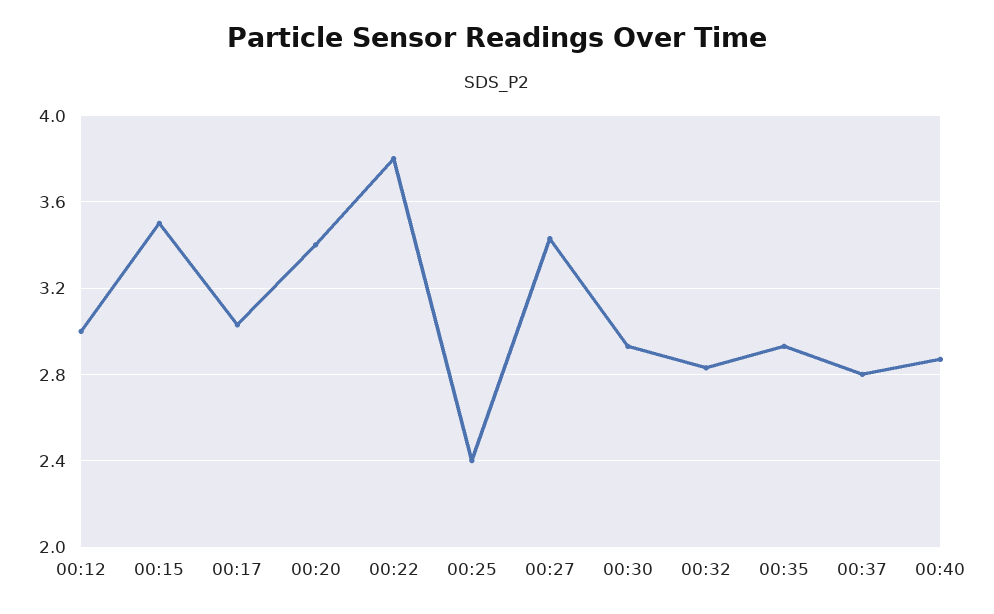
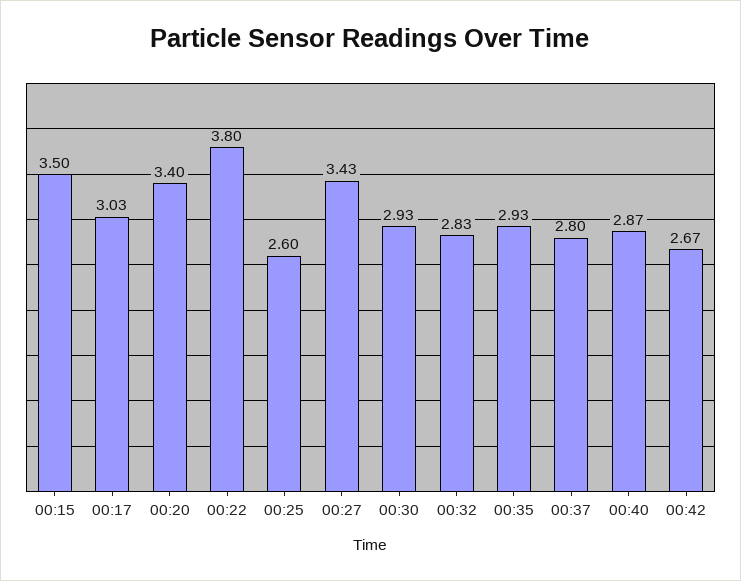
00:12: 3 -> none
00:25: 2.4 -> 2.6
00:42: none -> 2.67

